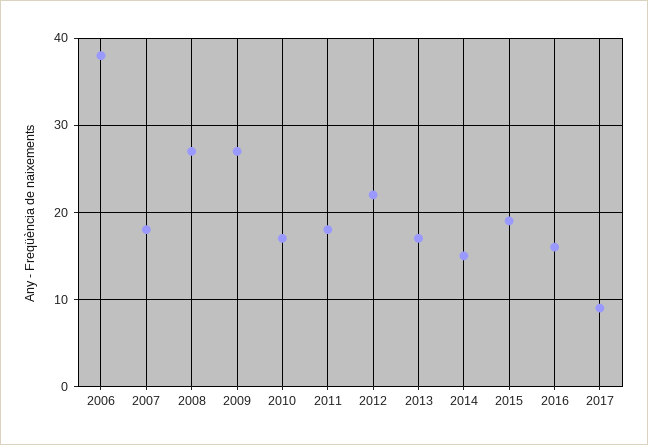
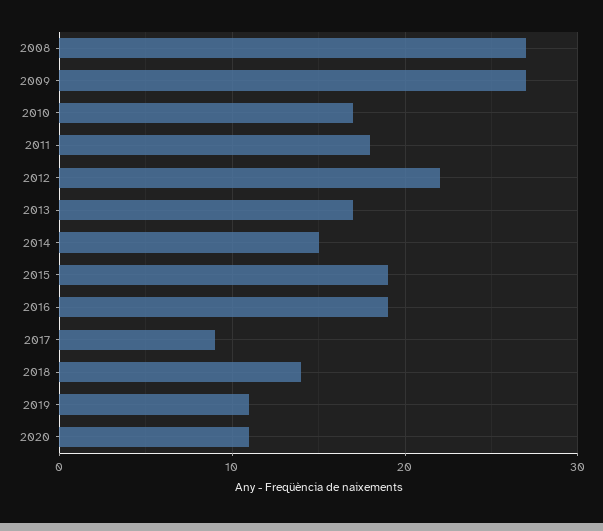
2006: 38 -> none
2007: 18 -> none
2016: 16 -> 19
2018: none -> 14
2019: none -> 11
2020: none -> 11

